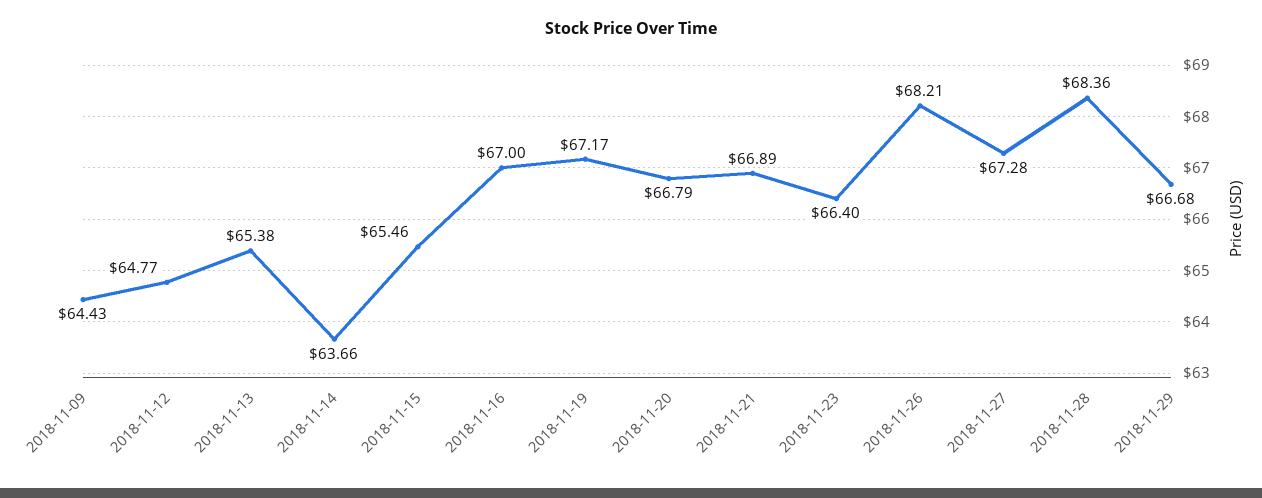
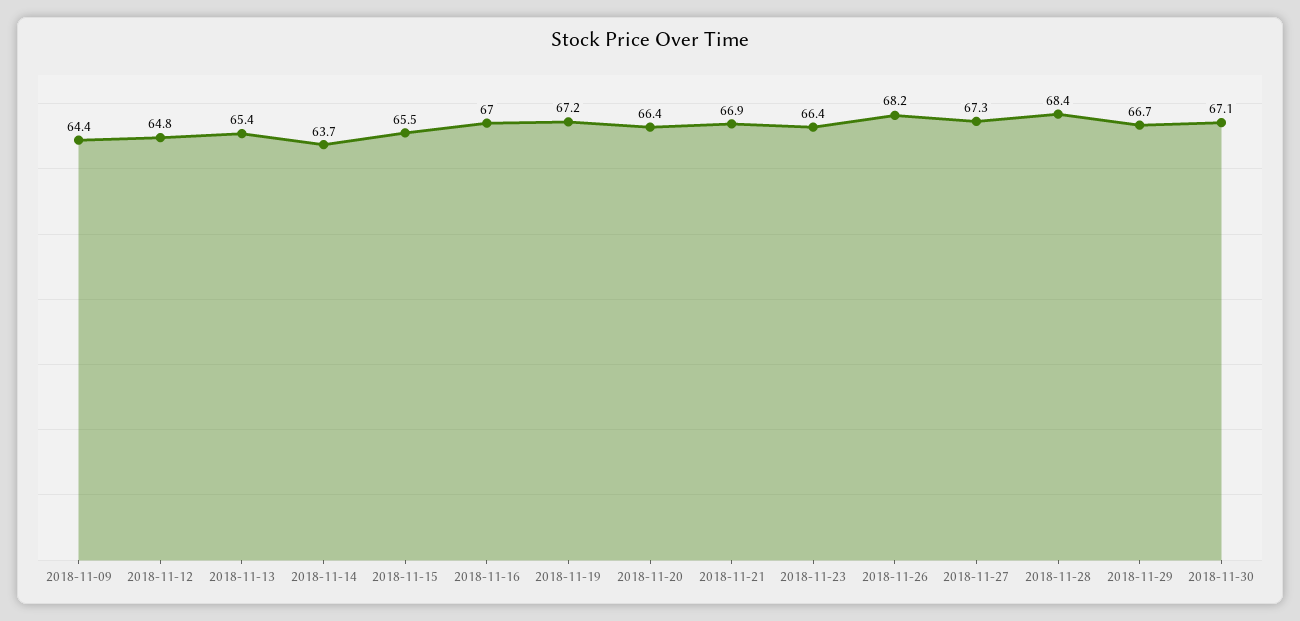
2018-11-20: 66.79 -> 66.4
2018-11-30: none -> 67.1

